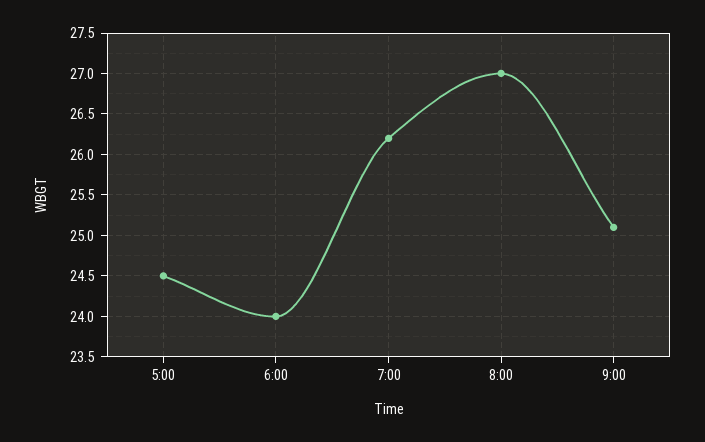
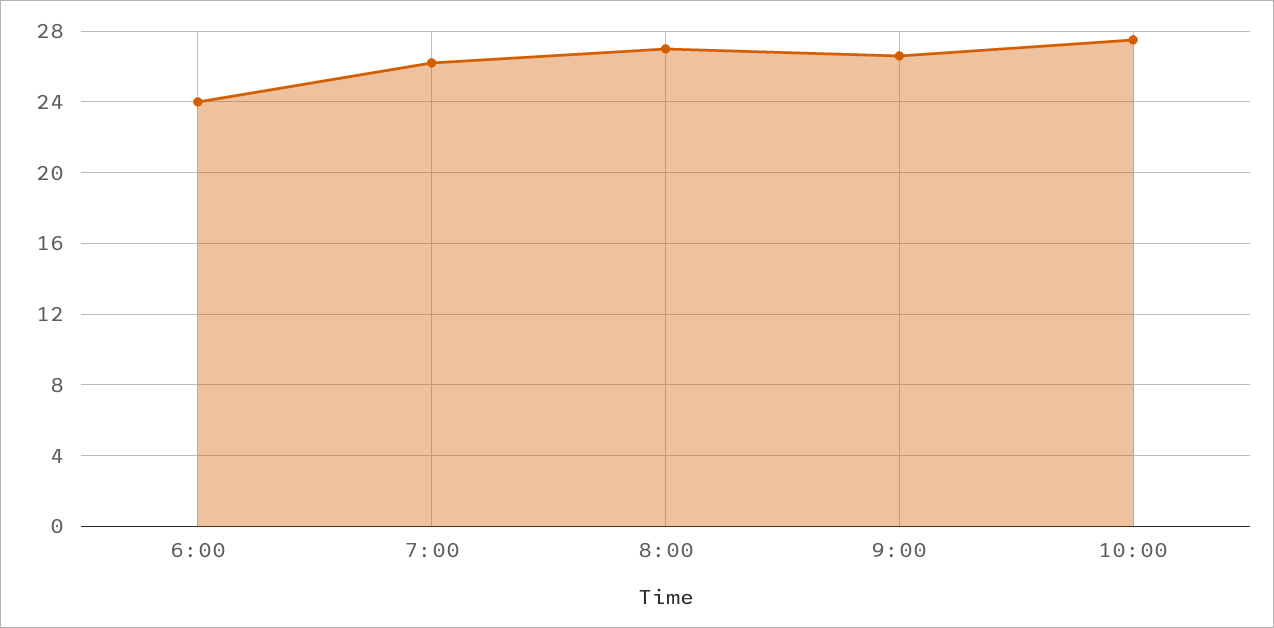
5:00: 24.5 -> none
9:00: 25.1 -> 26.5
10:00: none -> 27.5

